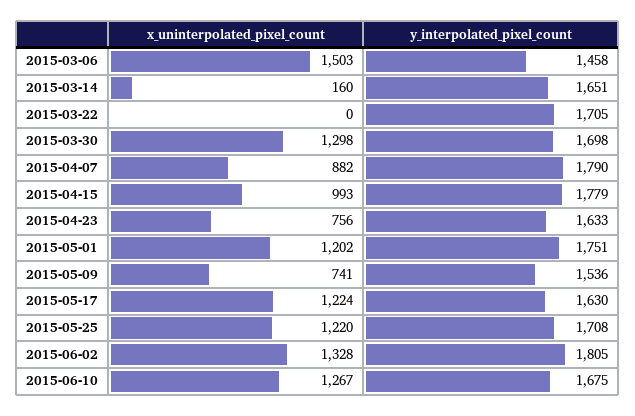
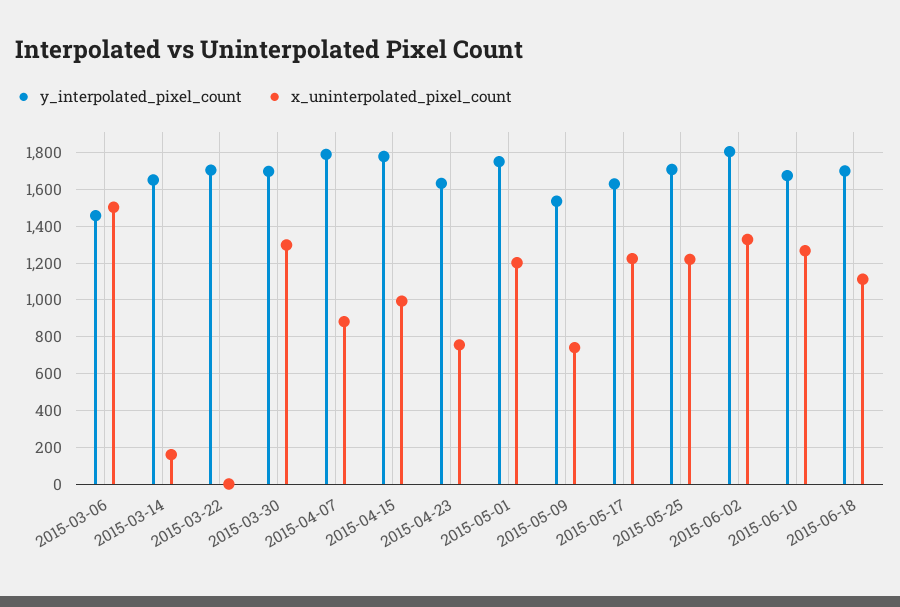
y_interpolated_pixel_count, 2015-06-18: none -> 1700
x_uninterpolated_pixel_count, 2015-06-18: none -> 1100

